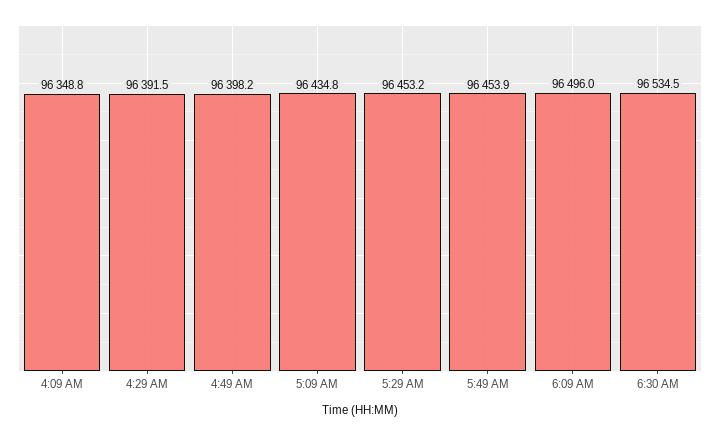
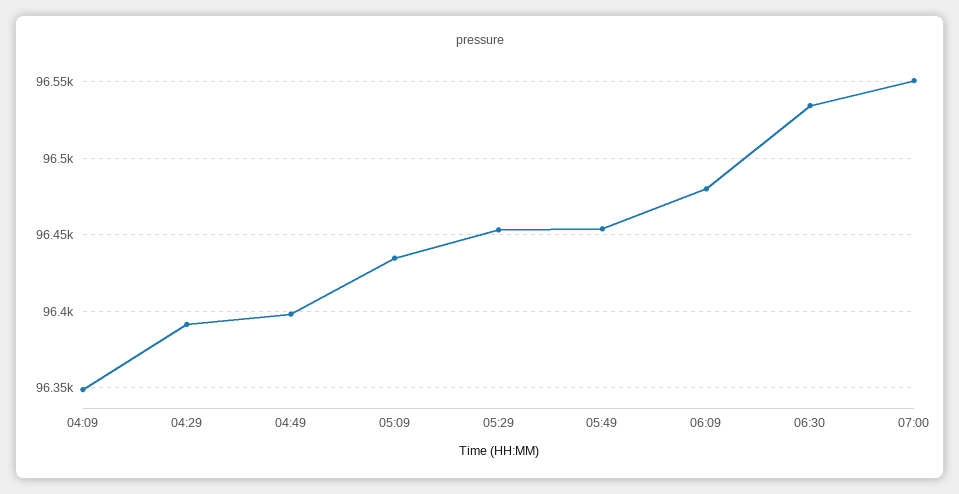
6:09 AM: 96496 -> 96480
07:00: none -> 96550

